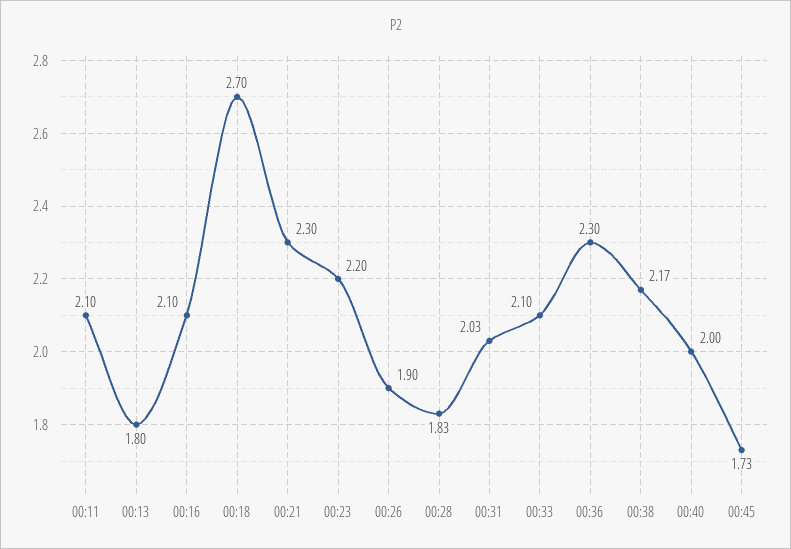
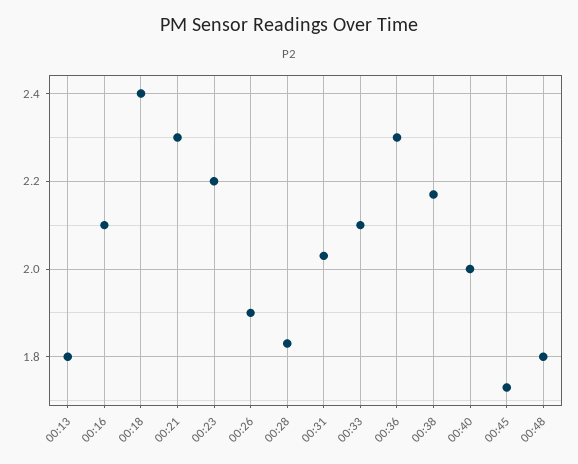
00:11: 2.1 -> none
00:18: 2.7 -> 2.4
00:48: none -> 1.8

